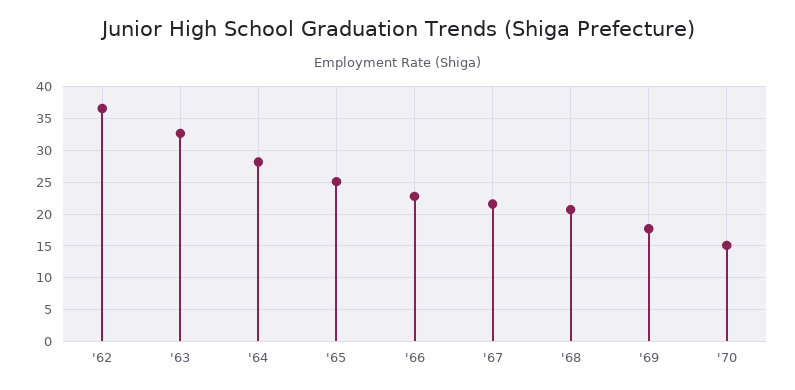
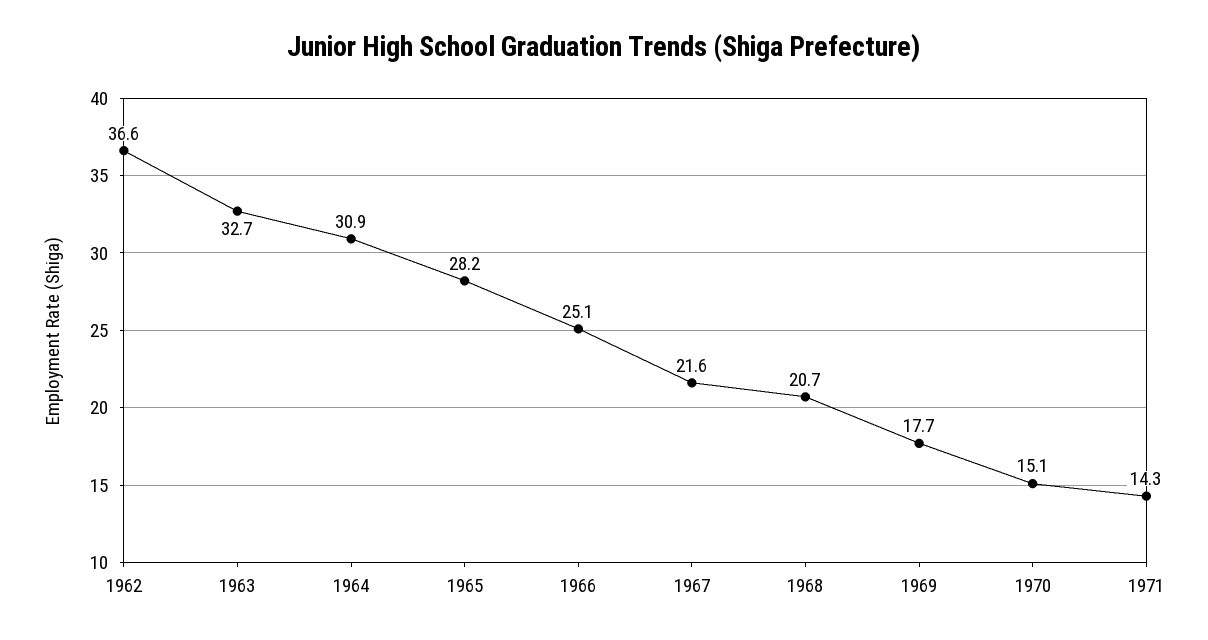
'64: 28 -> 30.9
'65: 25 -> 28.2
'66: 23 -> 25.1
1971: none -> 14.3

